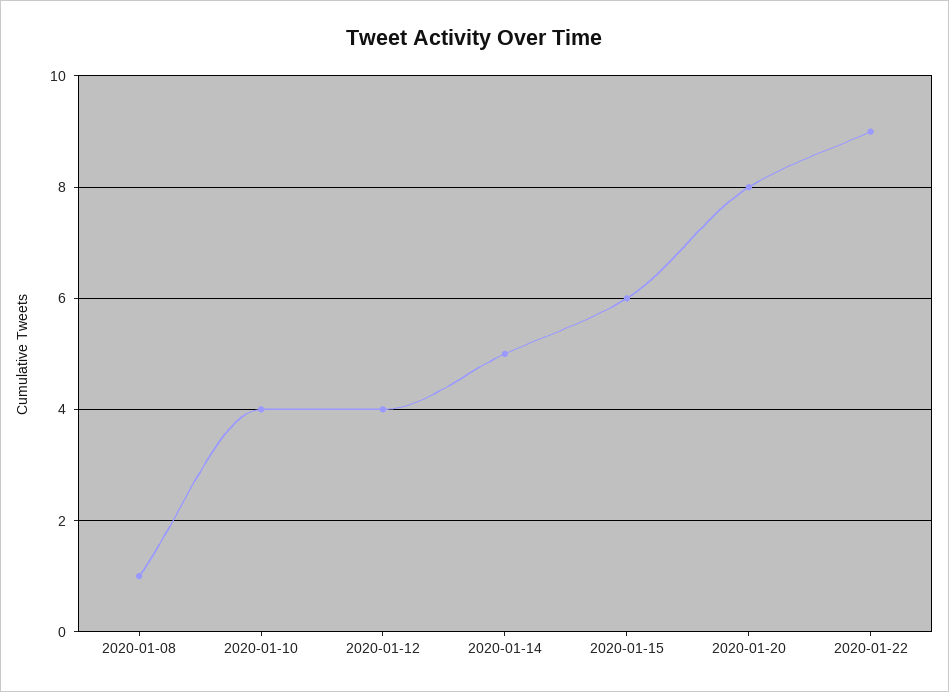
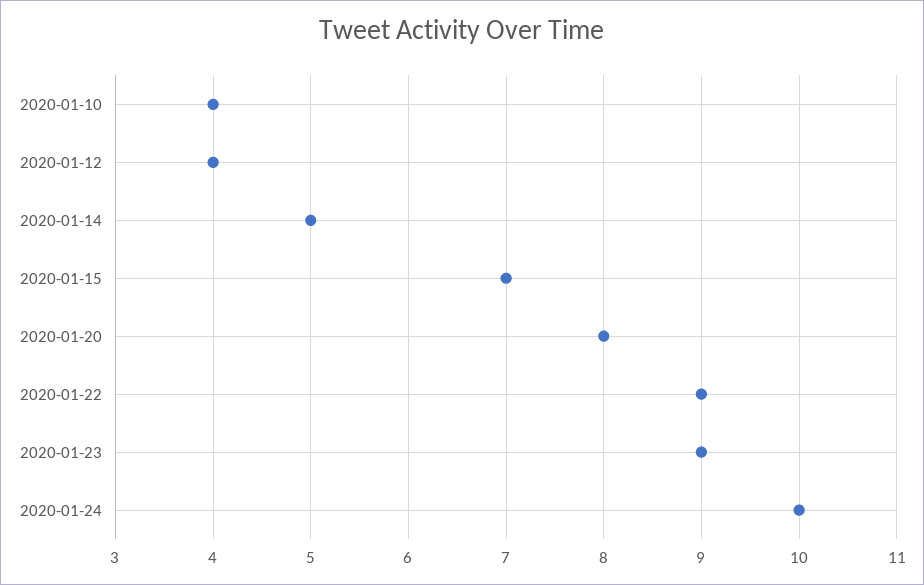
2020-01-08: 1 -> none
2020-01-15: 6 -> 7
2020-01-23: none -> 9
2020-01-24: none -> 10

